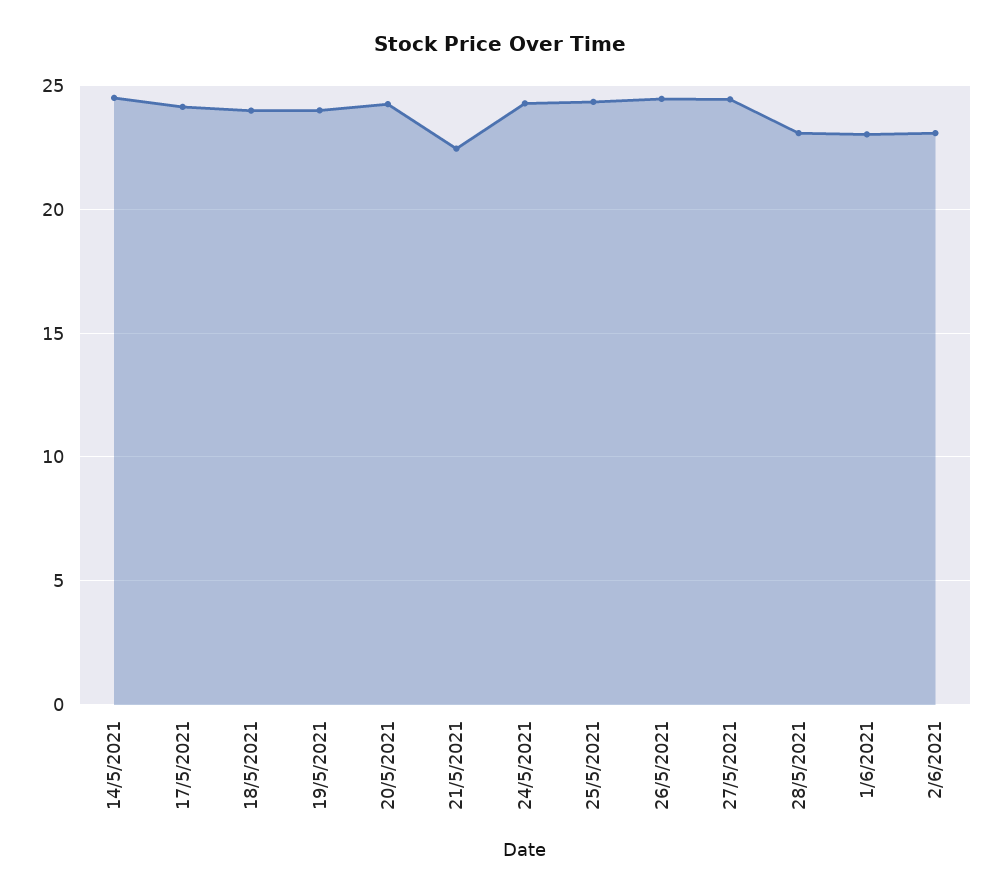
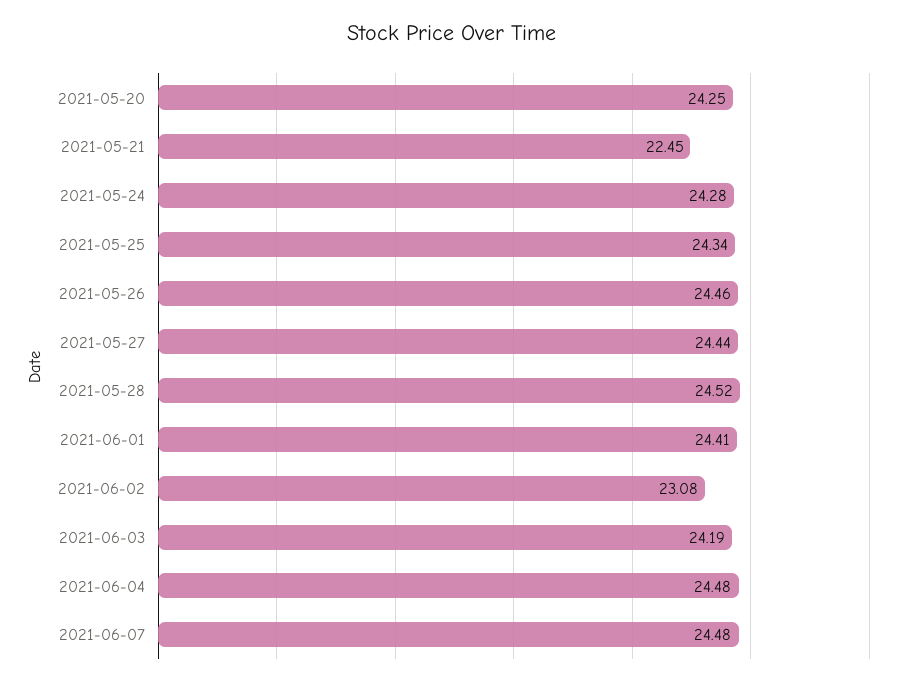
14/5/2021: 24.5 -> none
17/5/2021: 24 -> none
18/5/2021: 24 -> none
19/5/2021: 24 -> none
28/5/2021: 23 -> 24.52
1/6/2021: 23 -> 24.41
2021-06-03: none -> 24.19
2021-06-04: none -> 24.48
2021-06-07: none -> 24.48

